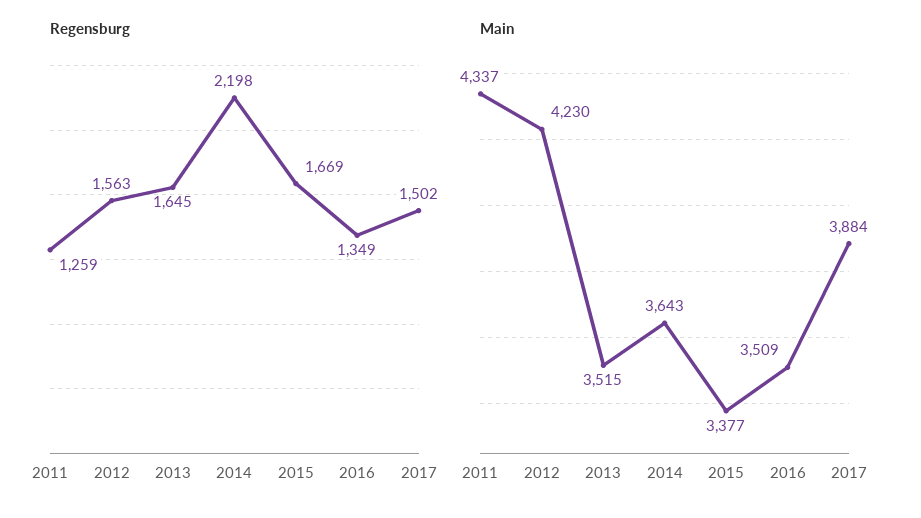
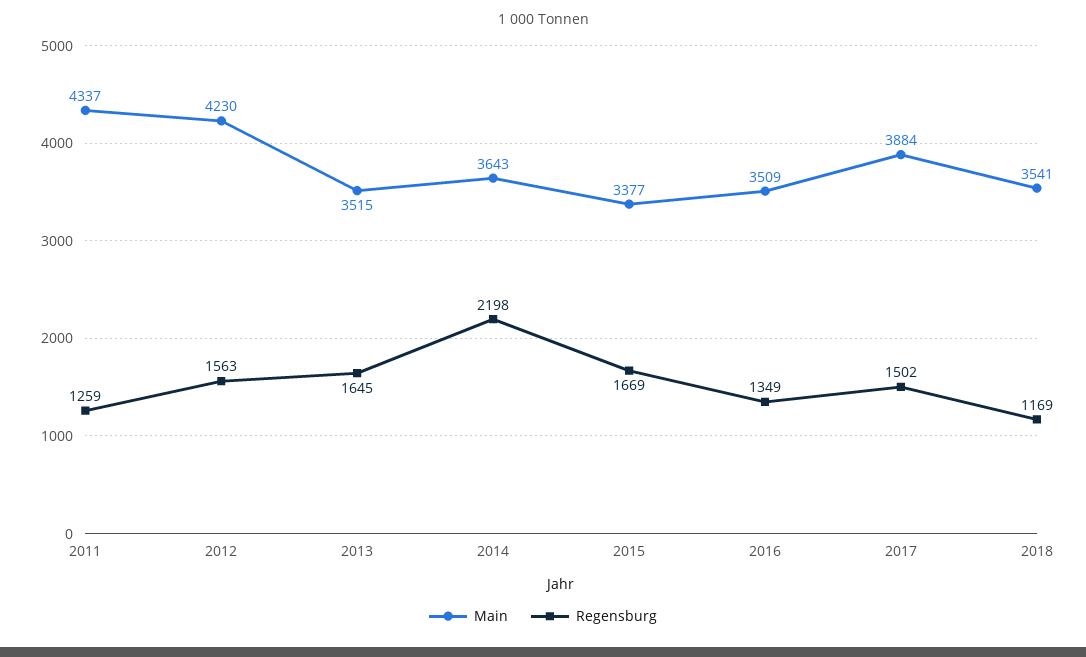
Main, 2018: none -> 3541
Regensburg, 2018: none -> 1169

